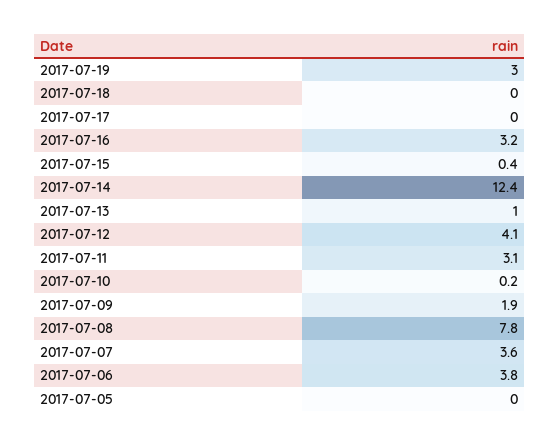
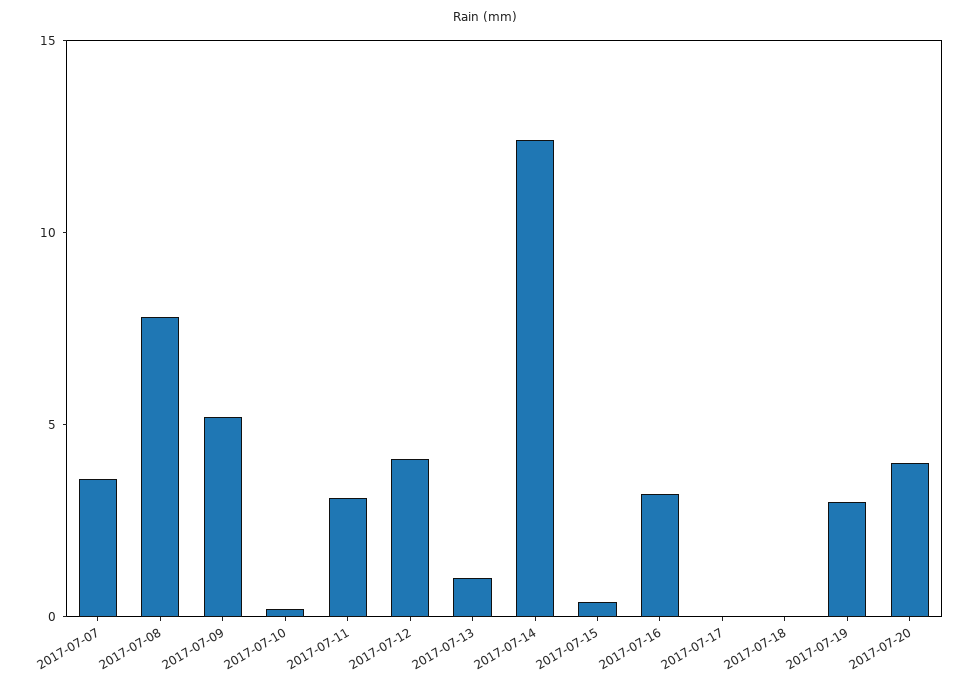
2017-07-09: 1.9 -> 5
2017-07-06: 3.8 -> none
2017-07-05: 0 -> none
2017-07-20: none -> 4

